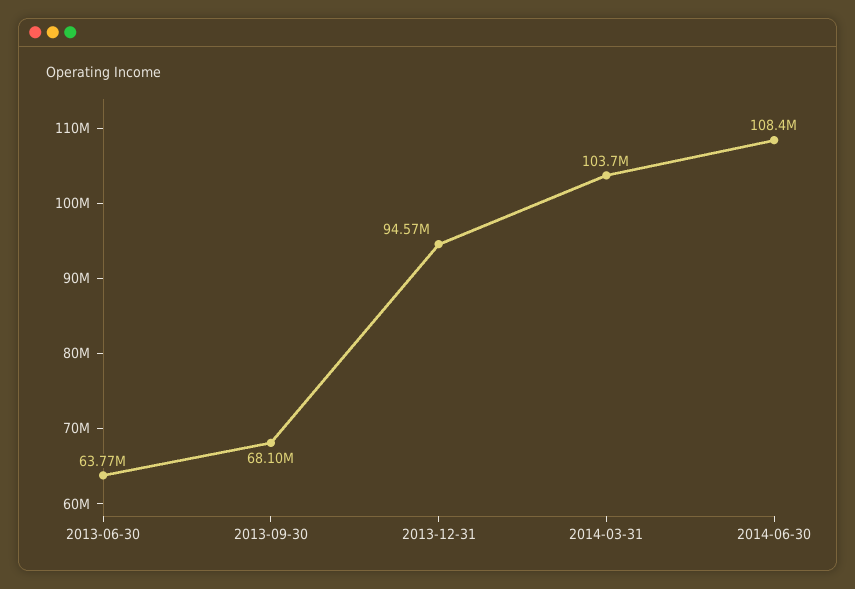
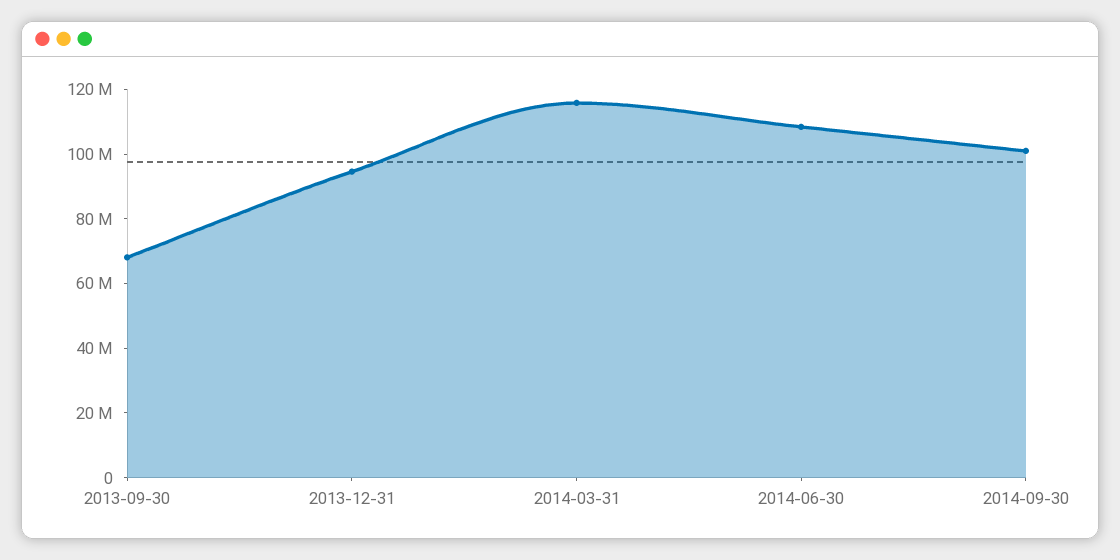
2013-06-30: 63770000 -> none
2014-03-31: 103700000 -> 115000000
2014-09-30: none -> 100000000

